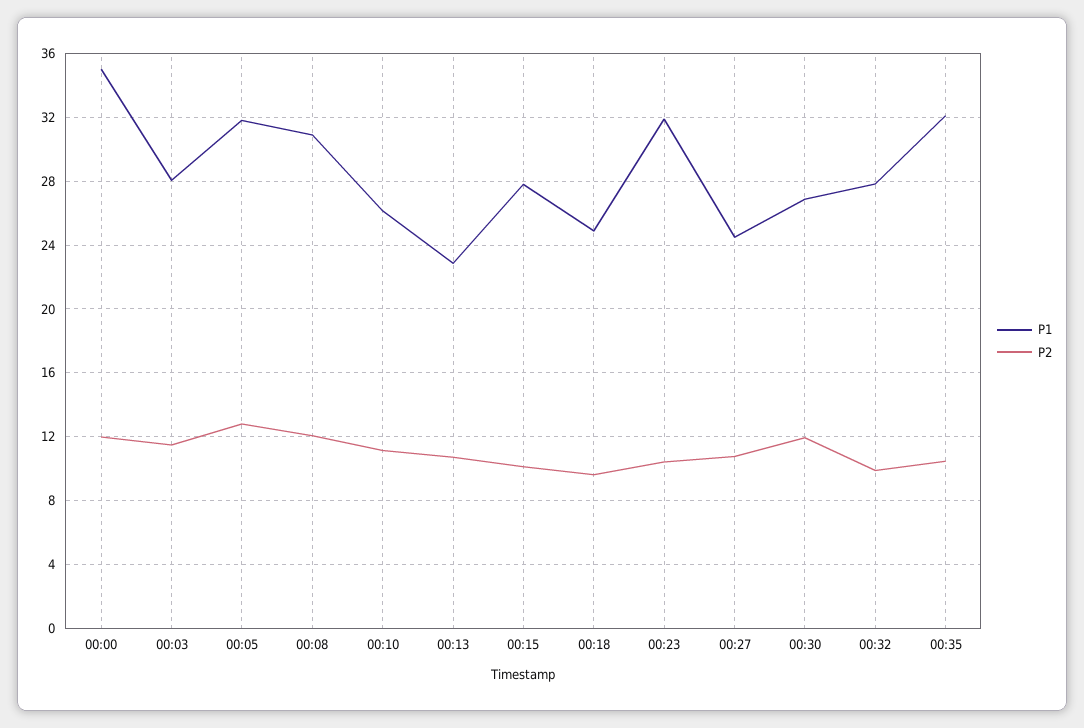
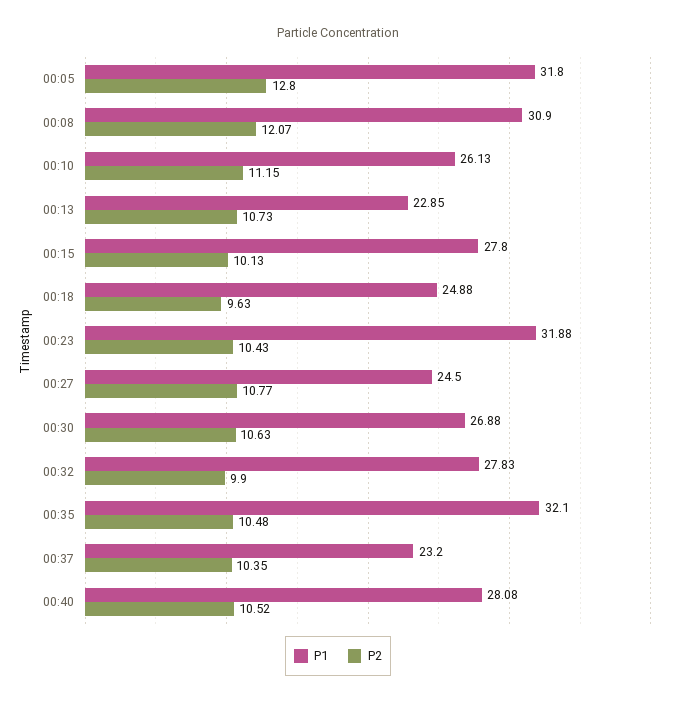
P1, 00:00: 35 -> none
P2, 00:00: 12 -> none
P1, 00:03: 28 -> none
P2, 00:03: 11.5 -> none
P2, 00:30: 12 -> 10.63
P1, 00:37: none -> 23.2
P2, 00:37: none -> 10.35
P1, 00:40: none -> 28.08
P2, 00:40: none -> 10.52

